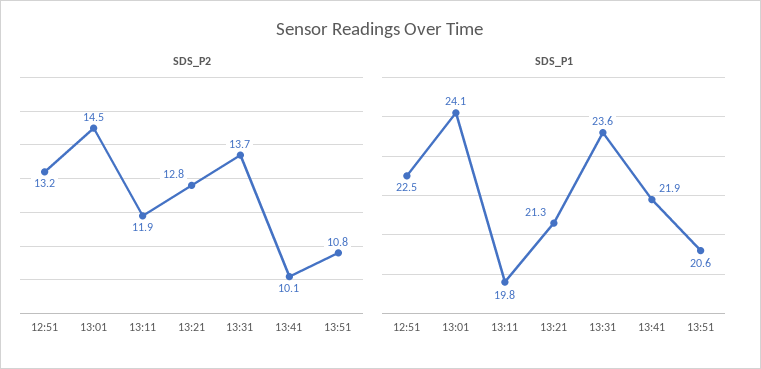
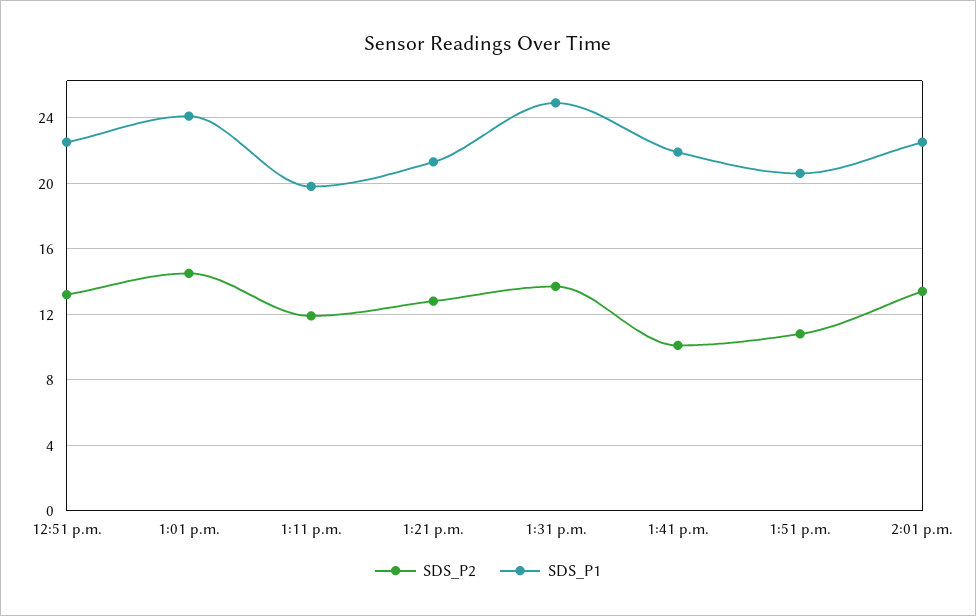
SDS_P1, 13:31: 23.6 -> 25
SDS_P2, 2:01 p.m.: none -> 13.5
SDS_P1, 2:01 p.m.: none -> 22.5

